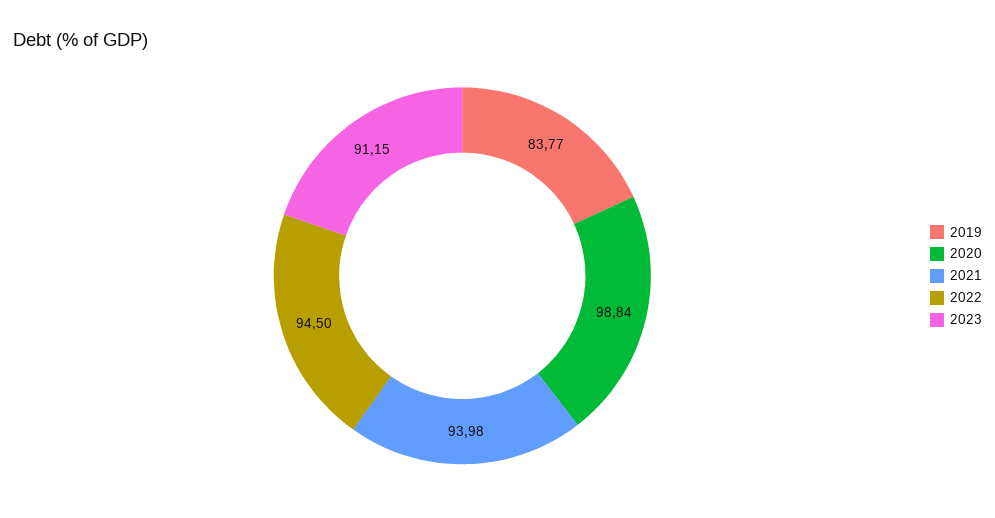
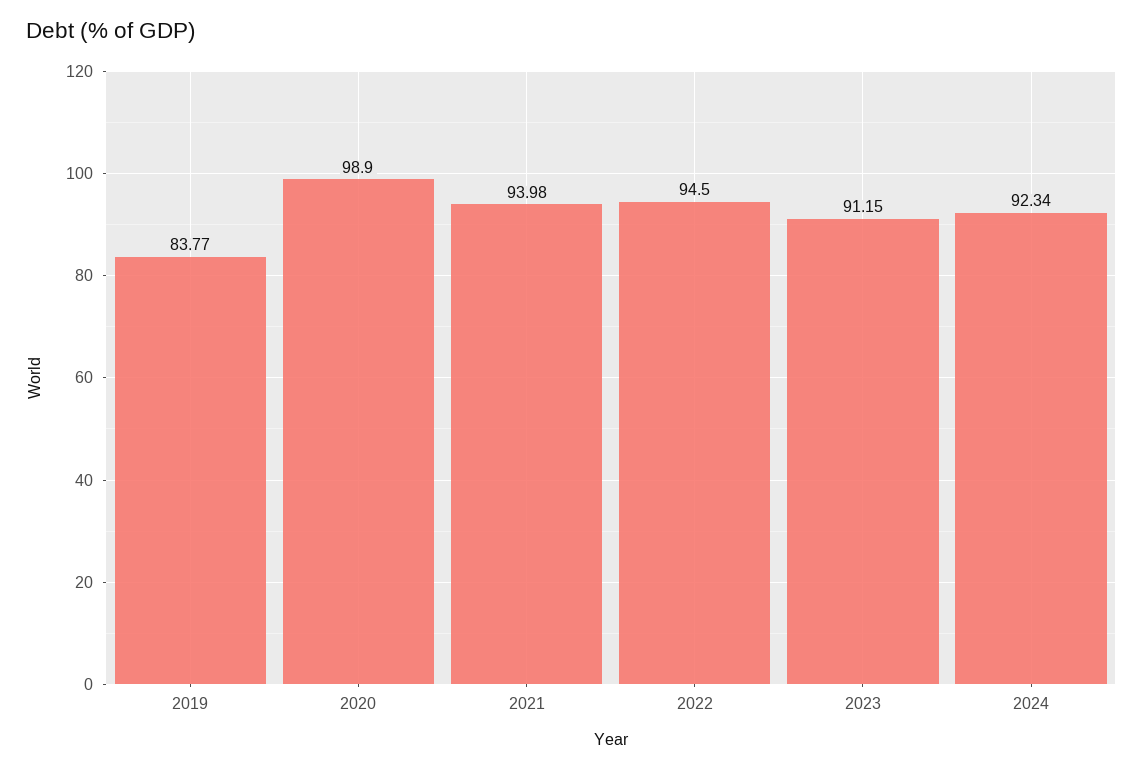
2020: 98.84 -> 98.9
2024: none -> 92.34

